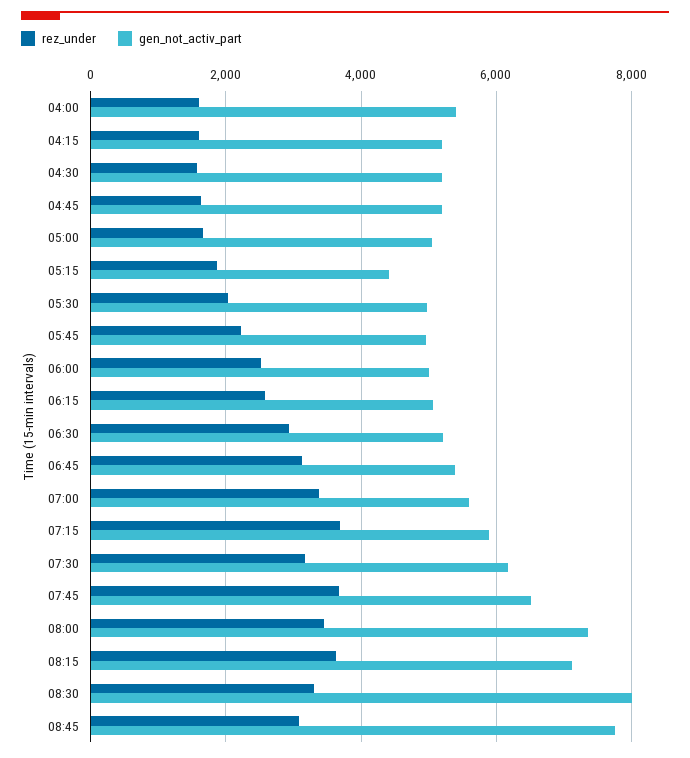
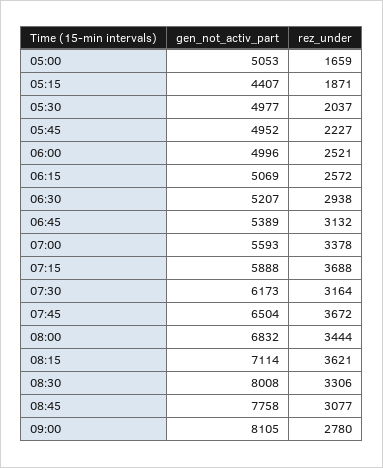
rez_under, 04:00: 1600 -> none
gen_not_activ_part, 04:00: 5400 -> none
rez_under, 04:15: 1600 -> none
gen_not_activ_part, 04:15: 5200 -> none
rez_under, 04:30: 1600 -> none
gen_not_activ_part, 04:30: 5200 -> none
rez_under, 04:45: 1600 -> none
gen_not_activ_part, 04:45: 5200 -> none
gen_not_activ_part, 08:00: 7400 -> 6832
gen_not_activ_part, 09:00: none -> 8105
rez_under, 09:00: none -> 2780

